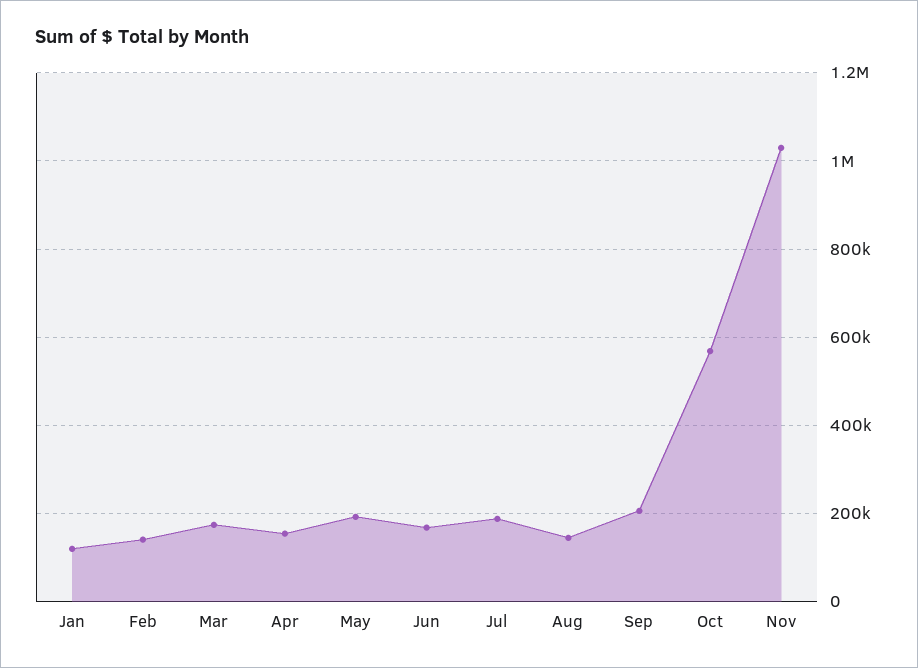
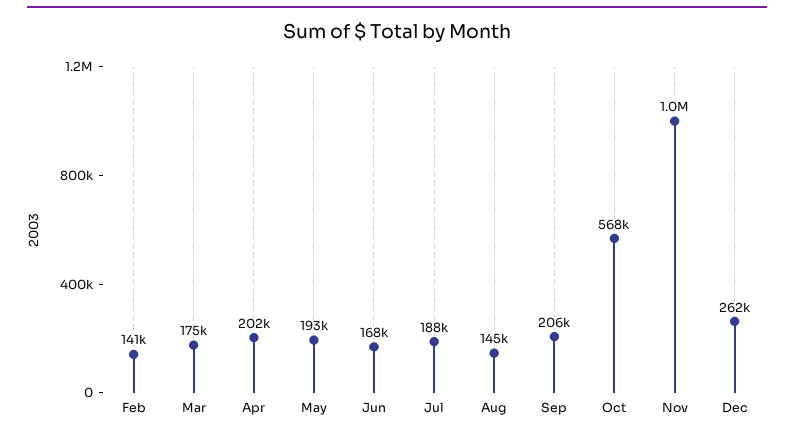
Jan: 120000 -> none
Apr: 160000 -> 202000
Dec: none -> 262000

